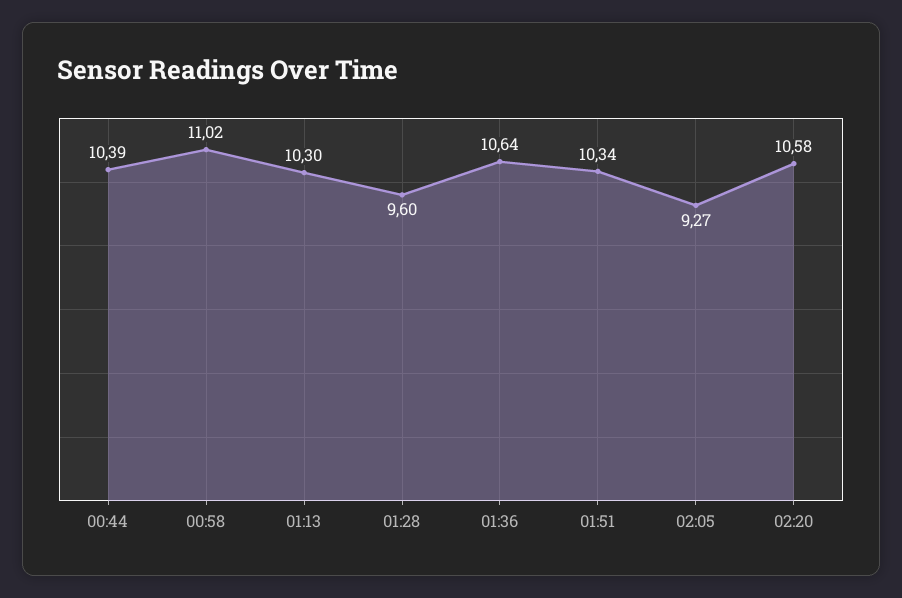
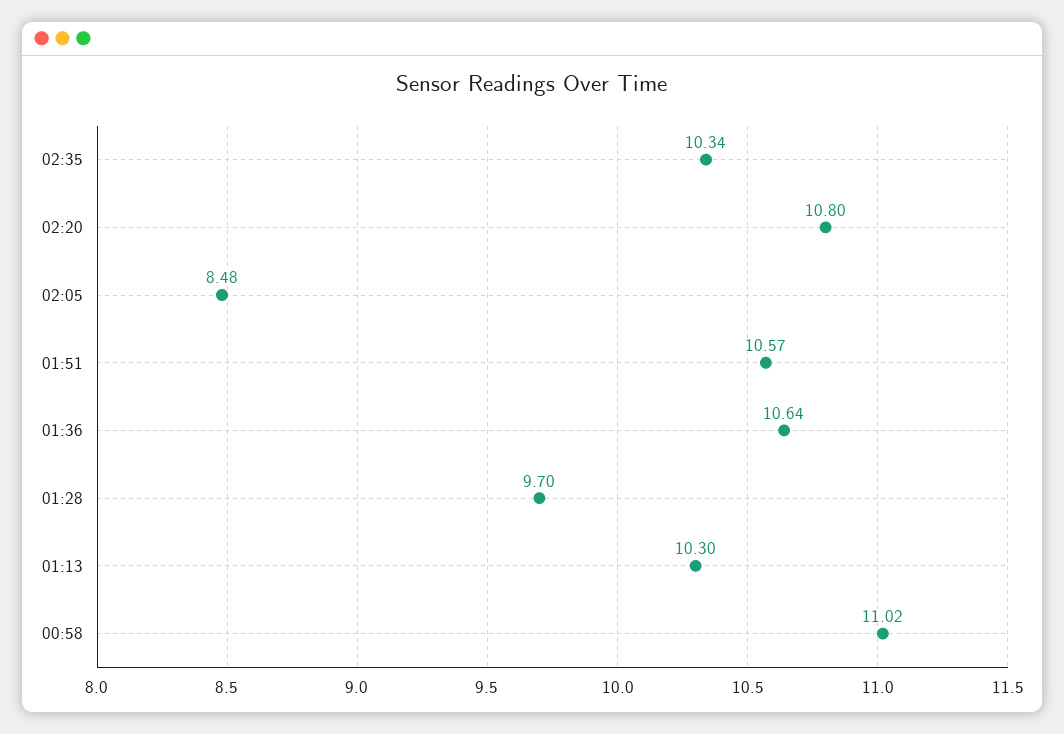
00:44: 10.39 -> none
01:28: 9.6 -> 9.7
01:51: 10.34 -> 10.57
02:05: 9.27 -> 8.48
02:20: 10.58 -> 10.8
02:35: none -> 10.34

